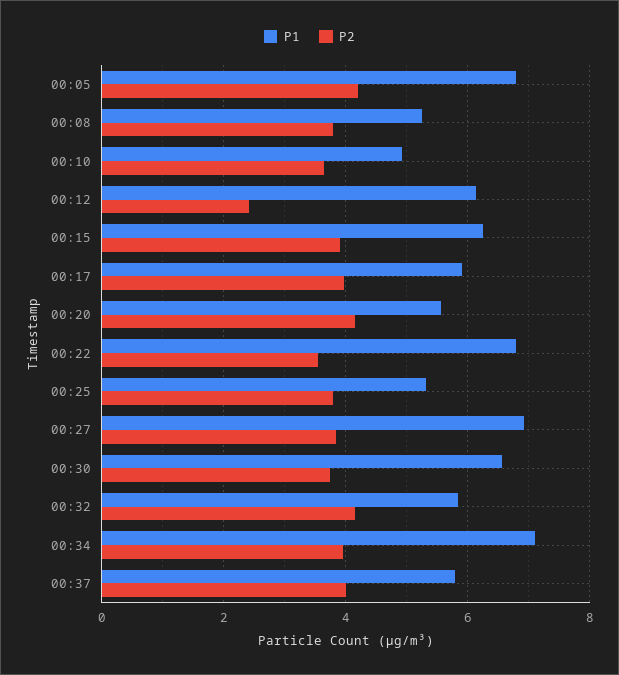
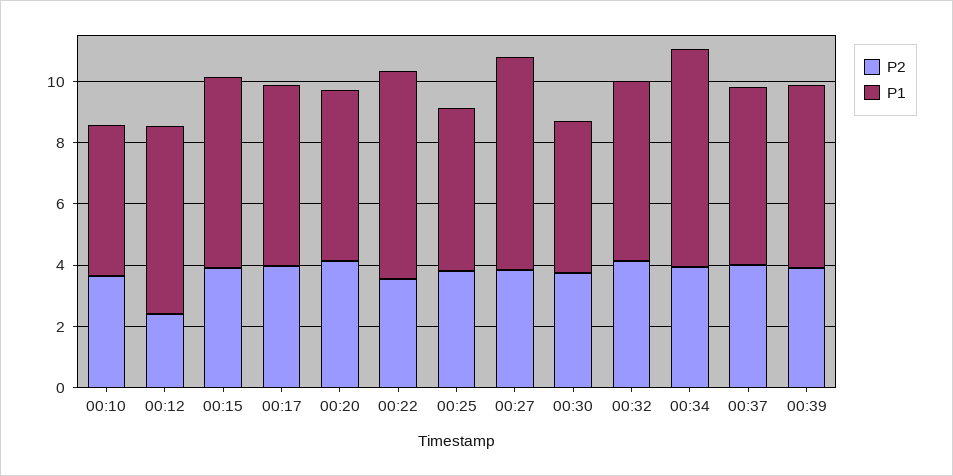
P1, 00:05: 6.8 -> none
P2, 00:05: 4.2 -> none
P1, 00:08: 5.2 -> none
P2, 00:08: 3.8 -> none
P1, 00:30: 6.6 -> 5
P2, 00:39: none -> 4
P1, 00:39: none -> 6

